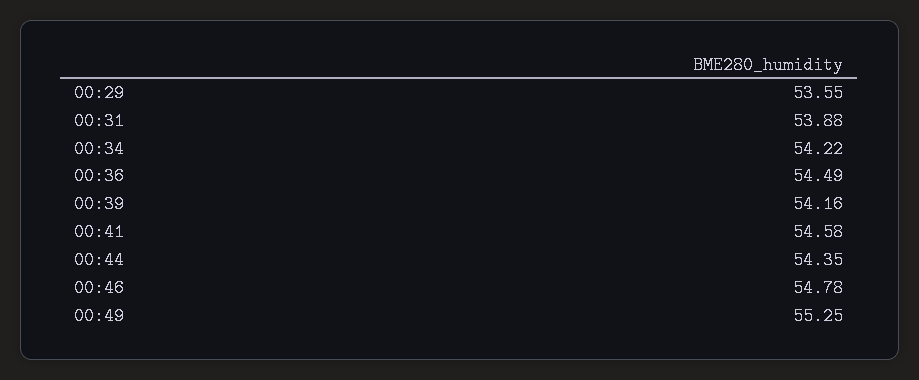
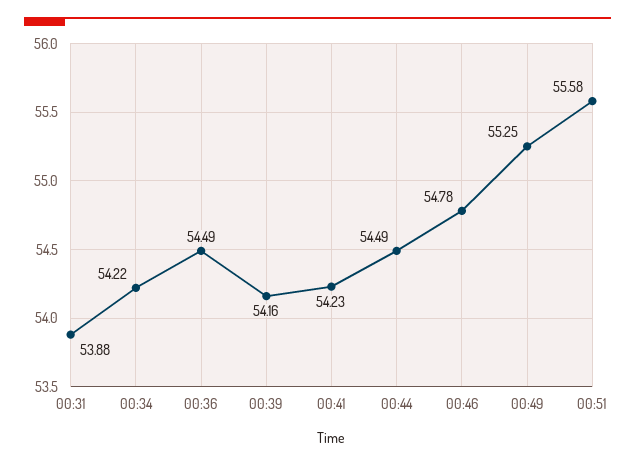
00:29: 53.55 -> none
00:41: 54.58 -> 54.23
00:44: 54.35 -> 54.49
00:51: none -> 55.58

